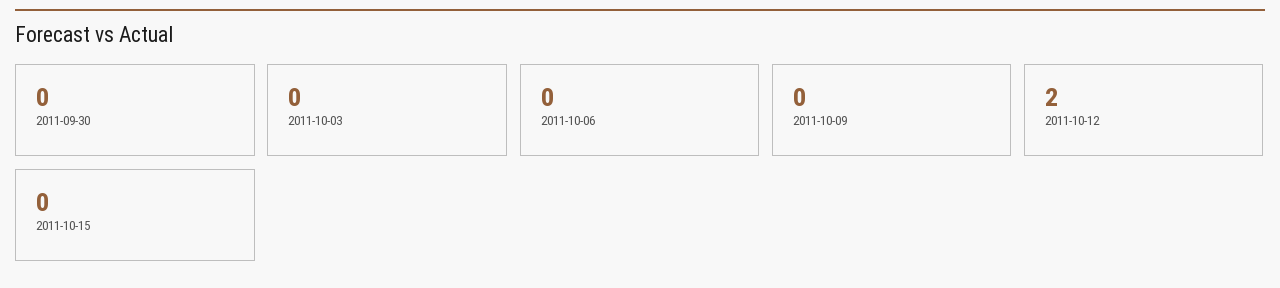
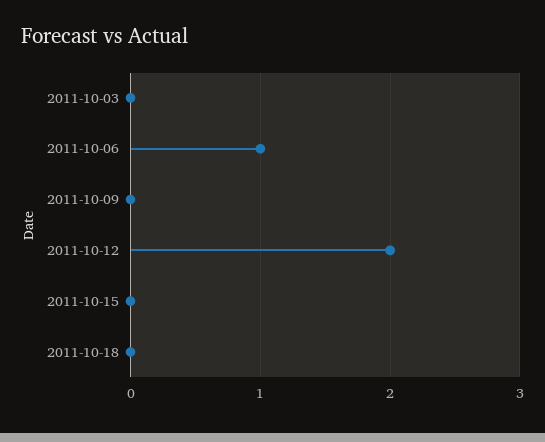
2011-09-30: 0 -> none
2011-10-06: 0 -> 1
2011-10-18: none -> 0

